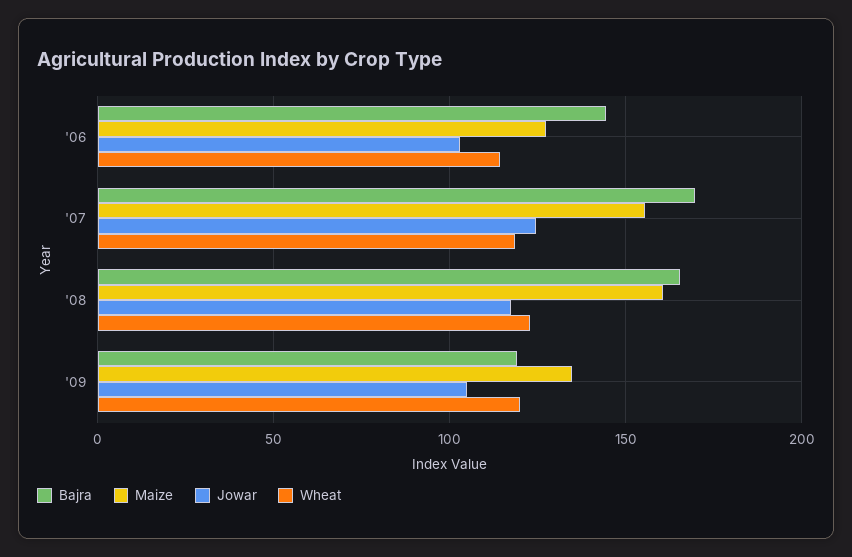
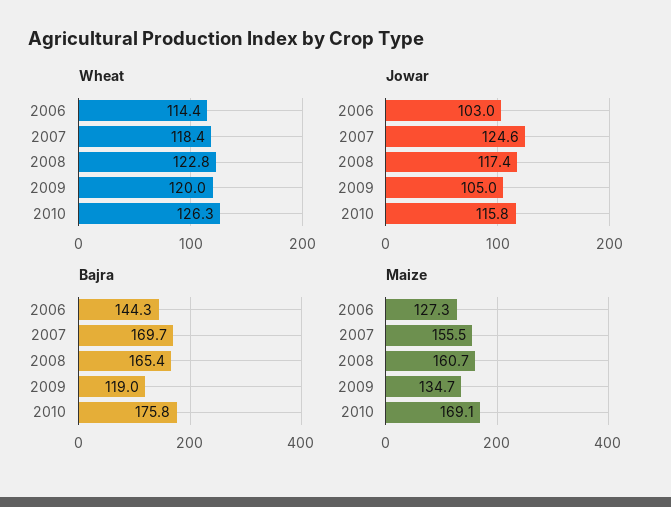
Wheat, 2010: none -> 126.3
Jowar, 2010: none -> 115.8
Bajra, 2010: none -> 175.8
Maize, 2010: none -> 169.1

